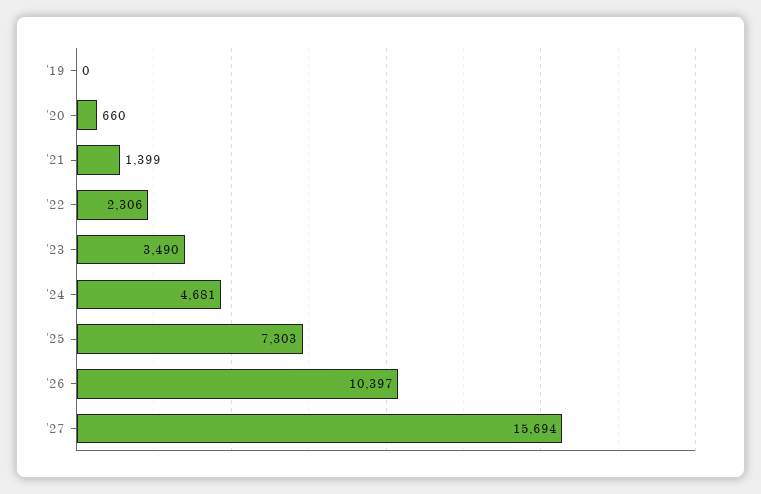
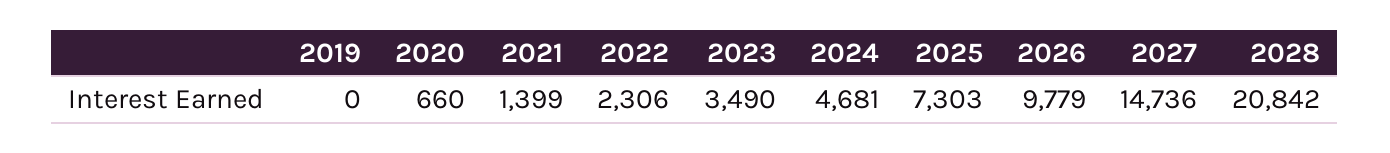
'26: 10397 -> 9779
'27: 15694 -> 14736
2028: none -> 20842

